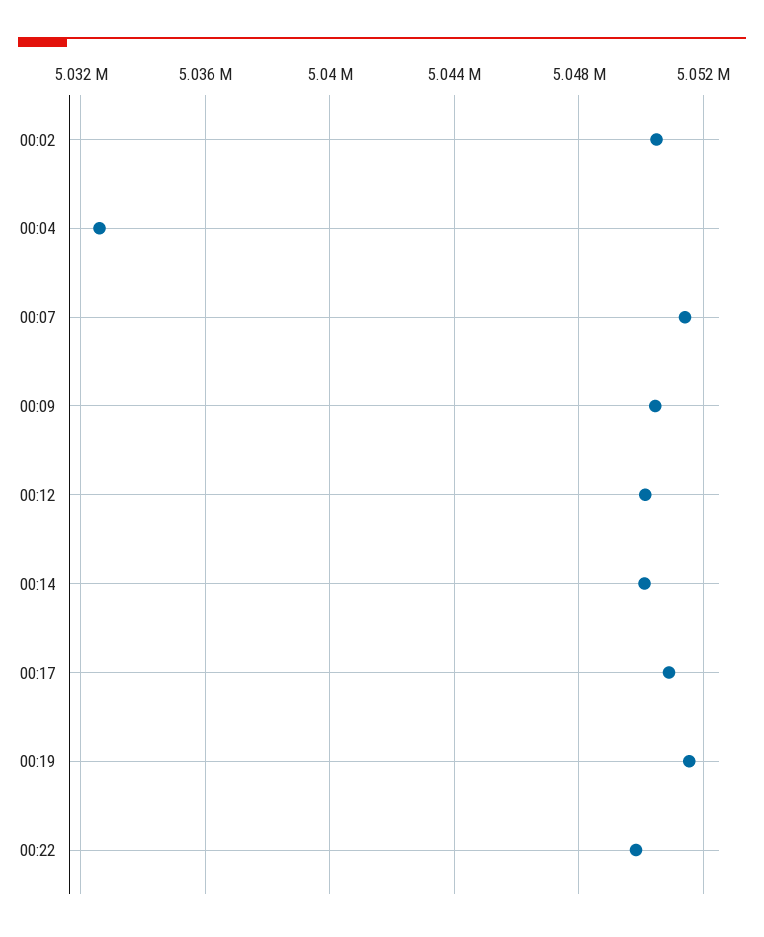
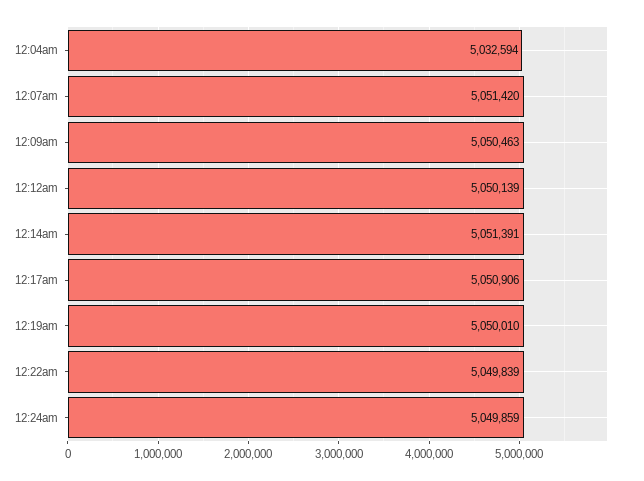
00:02: 5050500 -> none
00:14: 5050000 -> 5051391
00:19: 5051500 -> 5050010
12:24am: none -> 5049859

